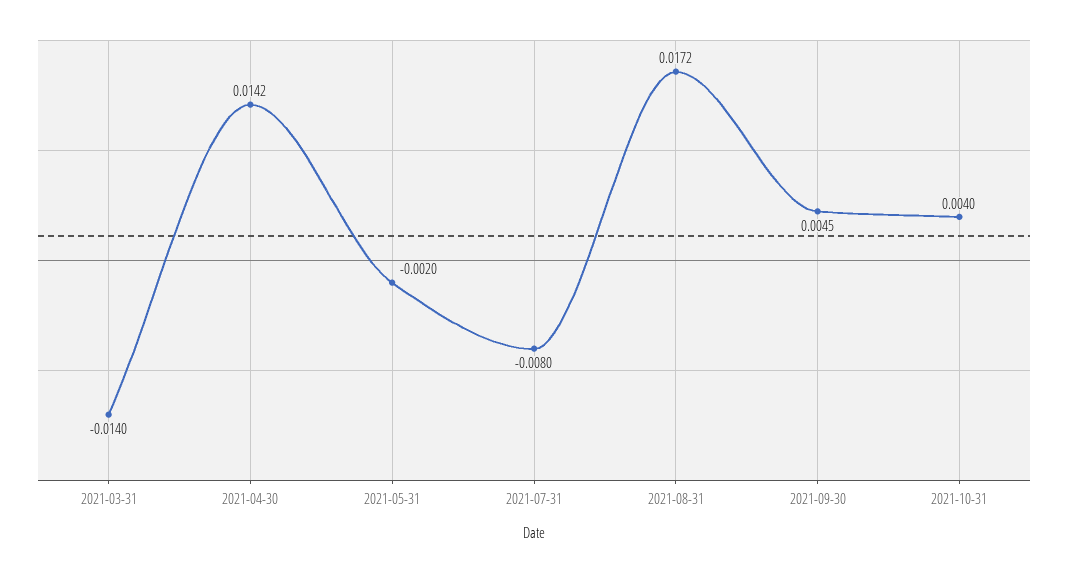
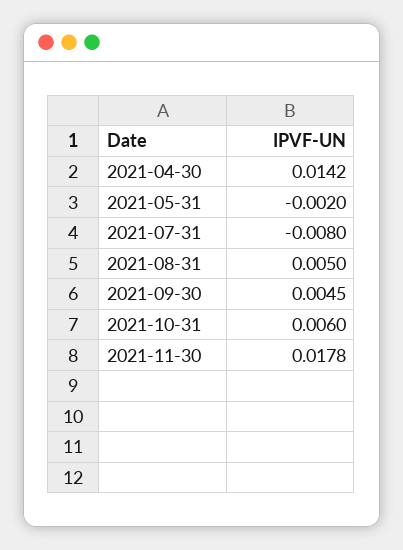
2021-03-31: -0.014 -> none
2021-08-31: 0.0172 -> 0.005
2021-10-31: 0.004 -> 0.006
2021-11-30: none -> 0.0178

